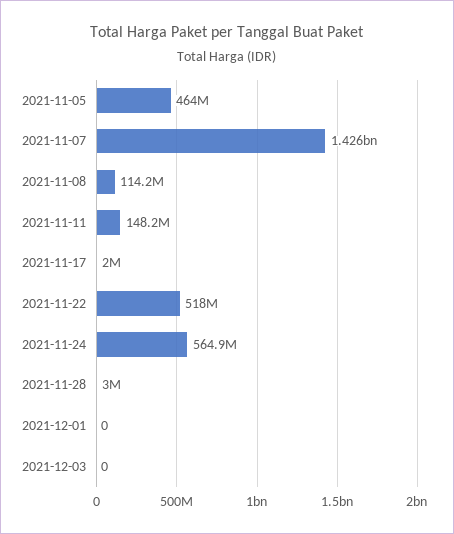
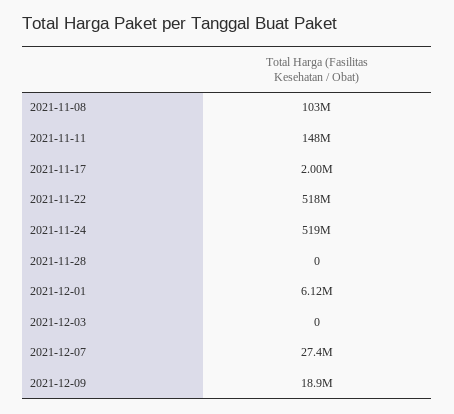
2021-11-05: 464000000 -> none
2021-11-07: 1426000000 -> none
2021-11-08: 114200000 -> 103000000
2021-11-24: 564900000 -> 519000000
2021-11-28: 3000000 -> 0
2021-12-01: 0 -> 6120000
2021-12-07: none -> 27400000
2021-12-09: none -> 18900000

